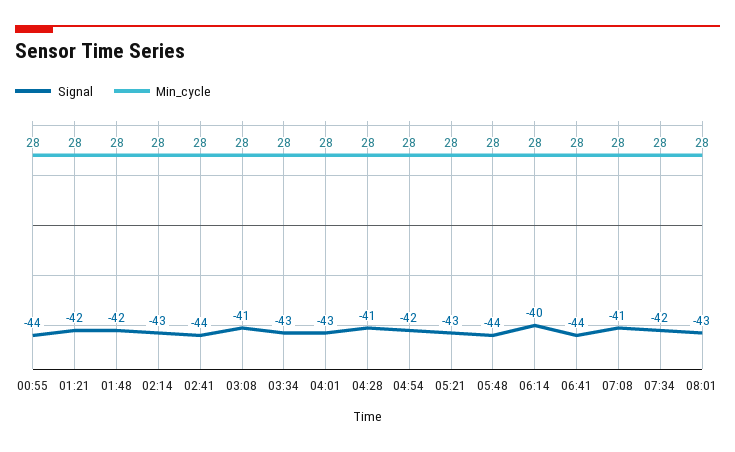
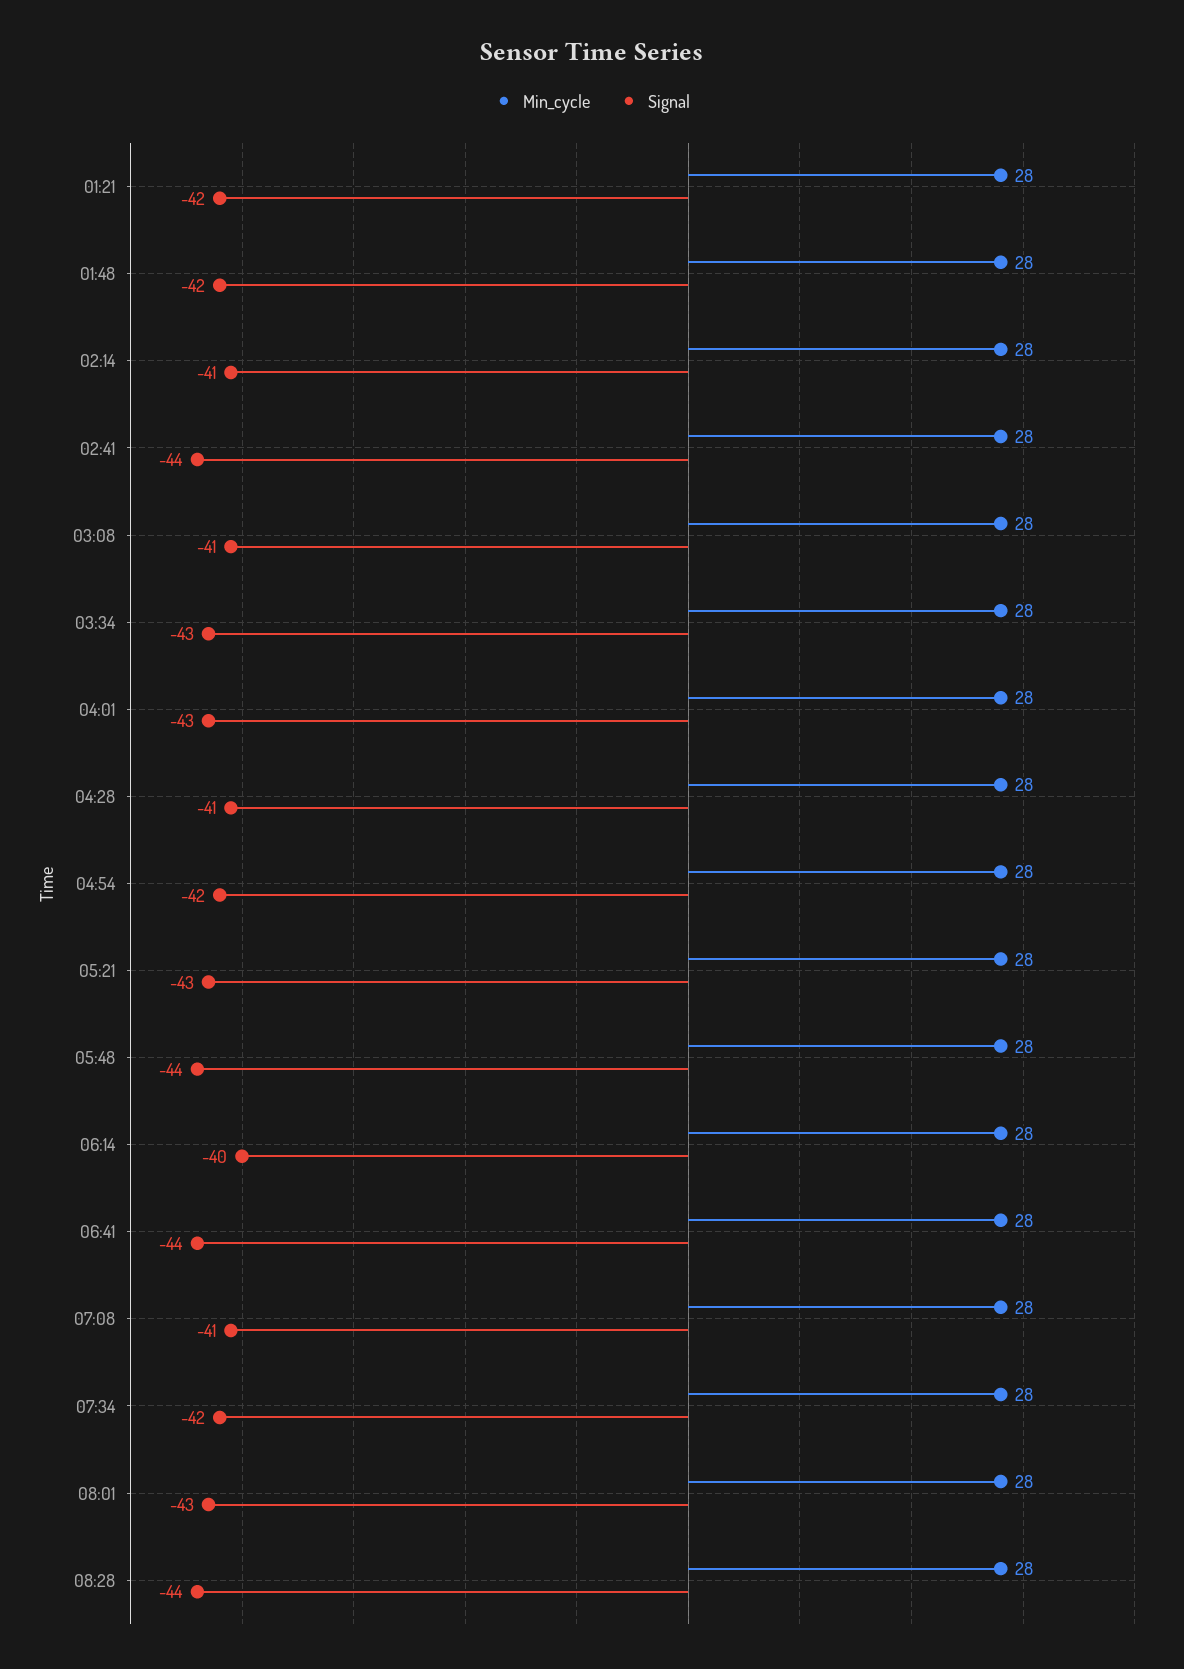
Signal, 00:55: -44 -> none
Min_cycle, 00:55: 28 -> none
Signal, 02:14: -43 -> -41
Min_cycle, 08:28: none -> 28
Signal, 08:28: none -> -44

